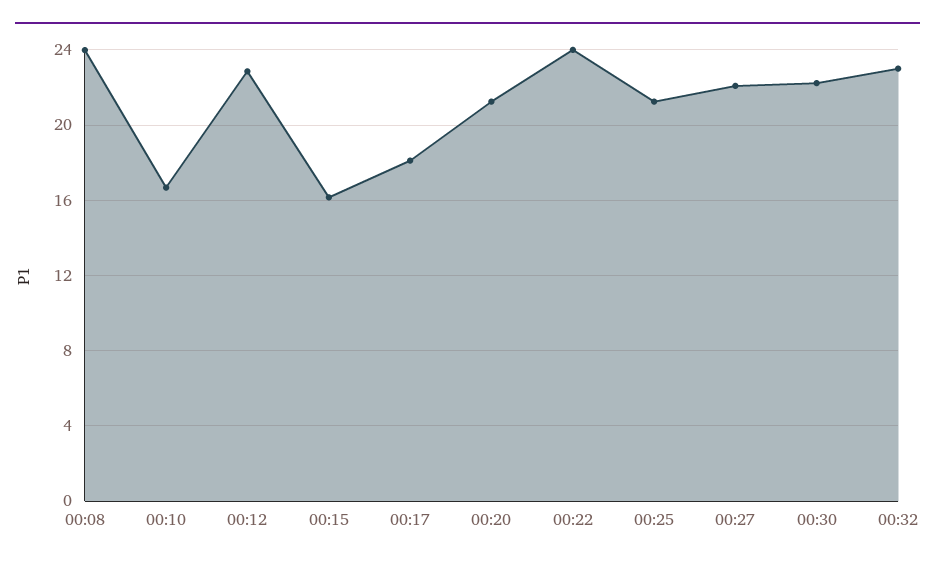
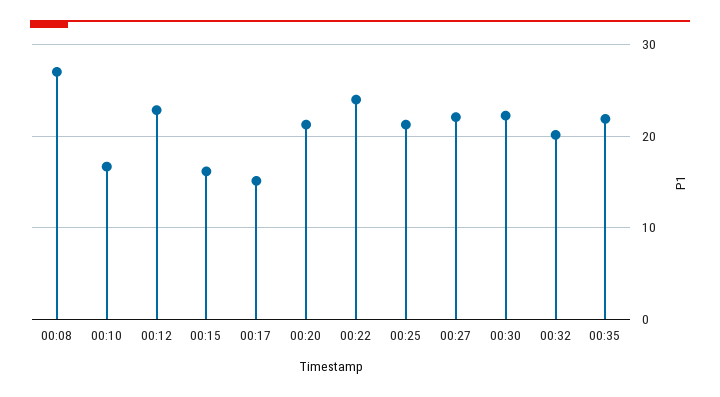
00:08: 24 -> 27
00:17: 18 -> 15
00:32: 23 -> 20
00:35: none -> 22

